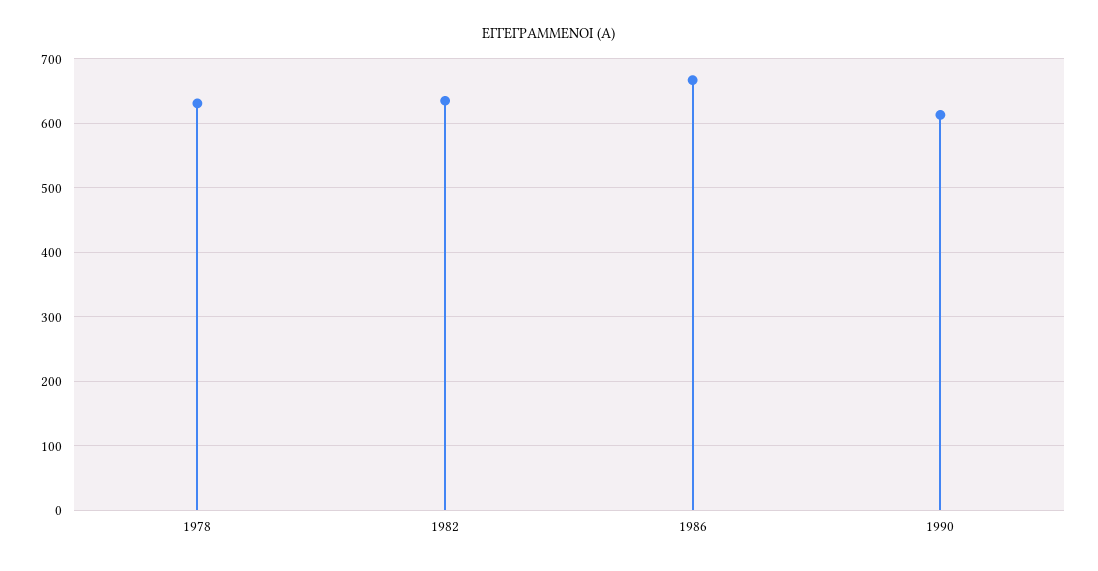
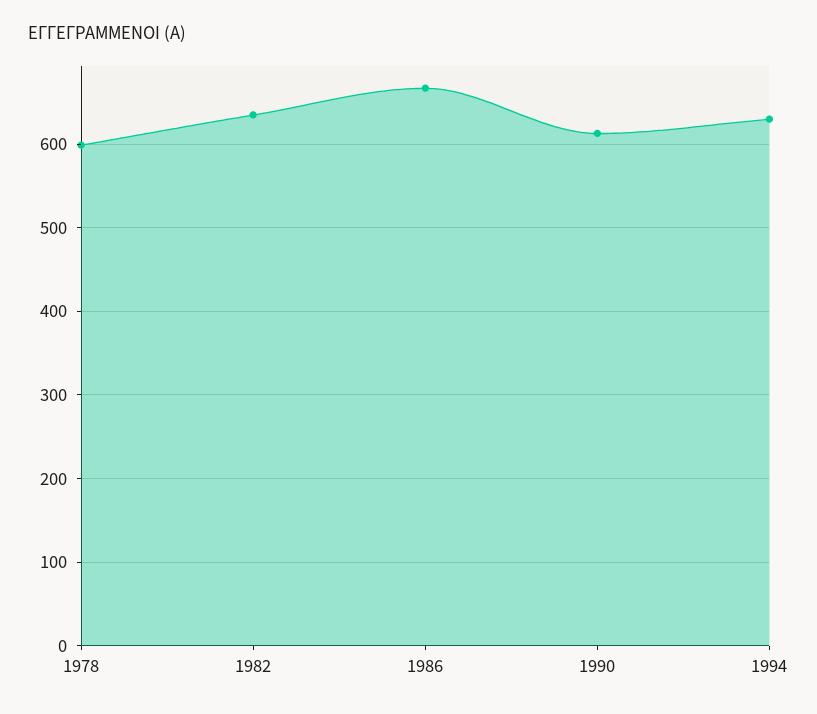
1978: 630 -> 600
1994: none -> 630

